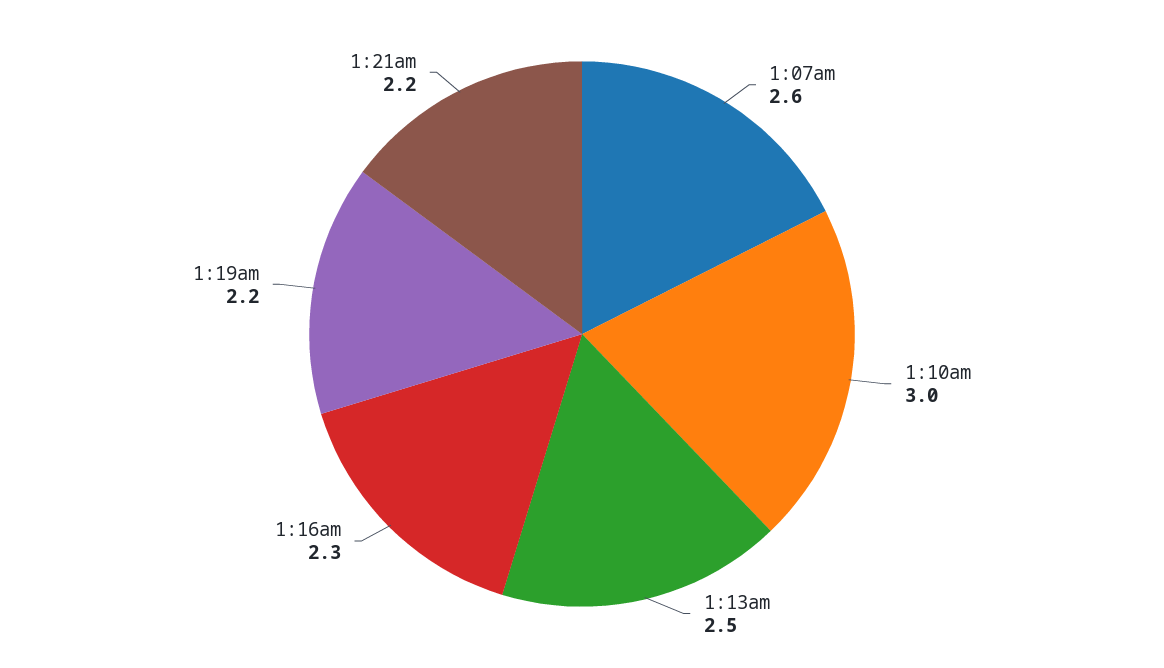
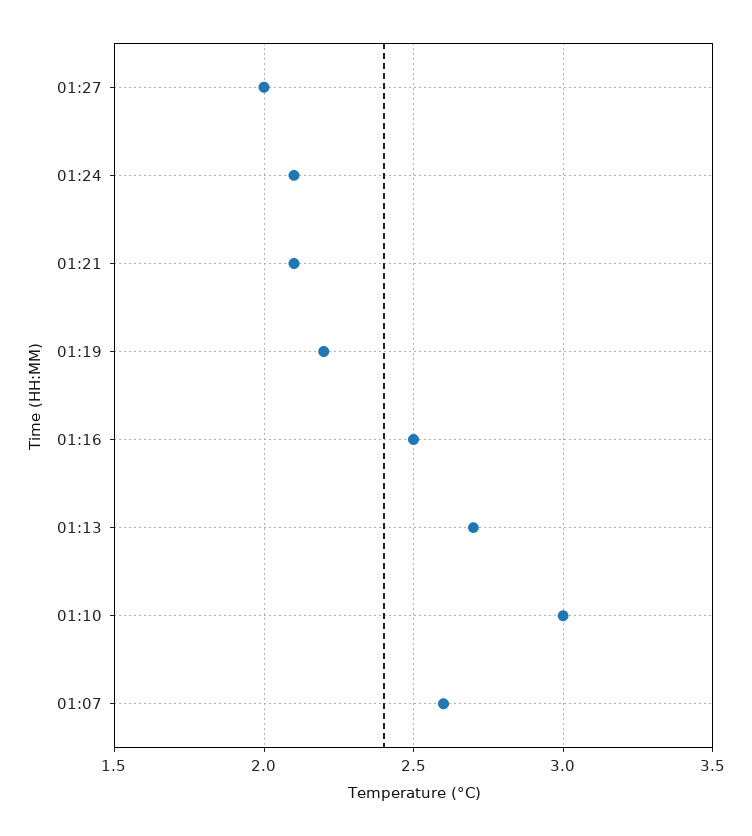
1:13am: 2.5 -> 2.7
1:16am: 2.3 -> 2.5
1:21am: 2.2 -> 2.1
01:27: none -> 2
01:24: none -> 2.1

